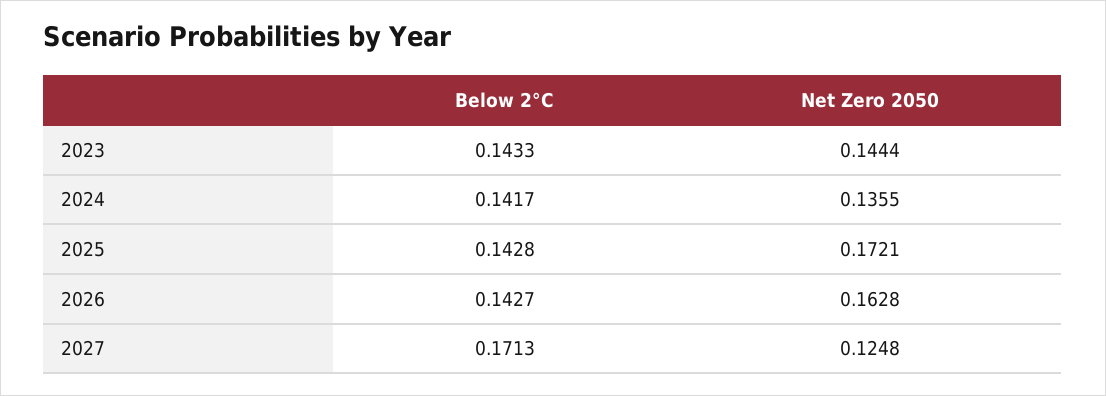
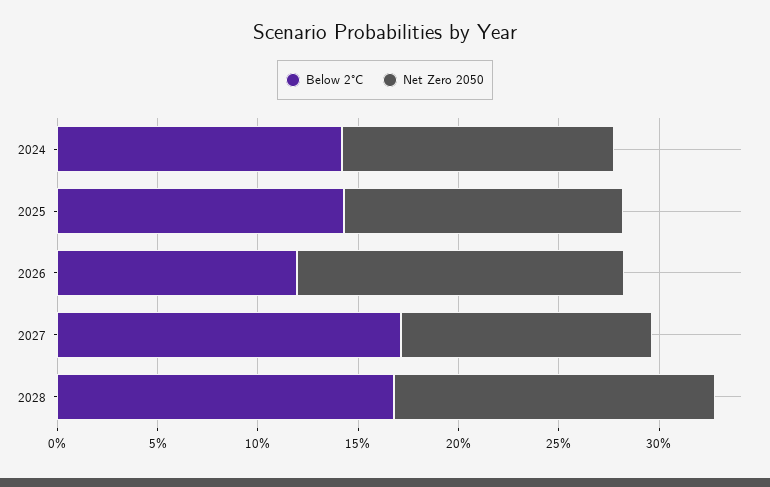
Below 2°C, 2023: 0.1433 -> none
Net Zero 2050, 2023: 0.1444 -> none
Net Zero 2050, 2025: 0.1721 -> 0.14
Below 2°C, 2026: 0.1427 -> 0.12
Below 2°C, 2028: none -> 0.17
Net Zero 2050, 2028: none -> 0.16

